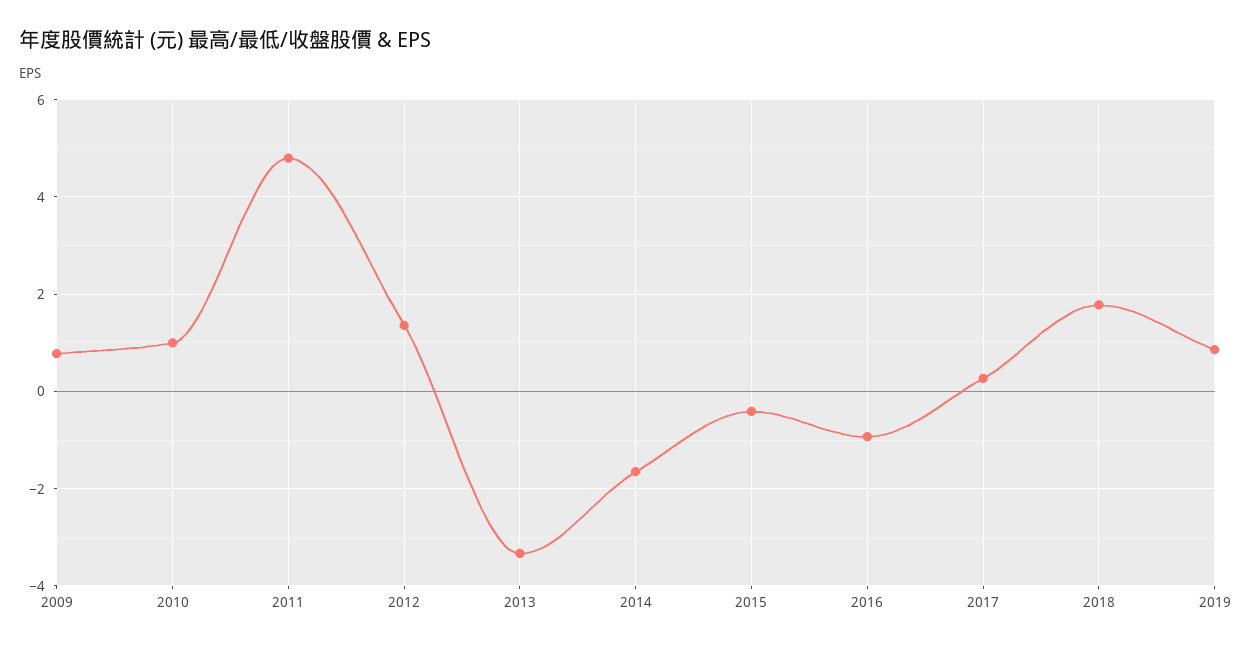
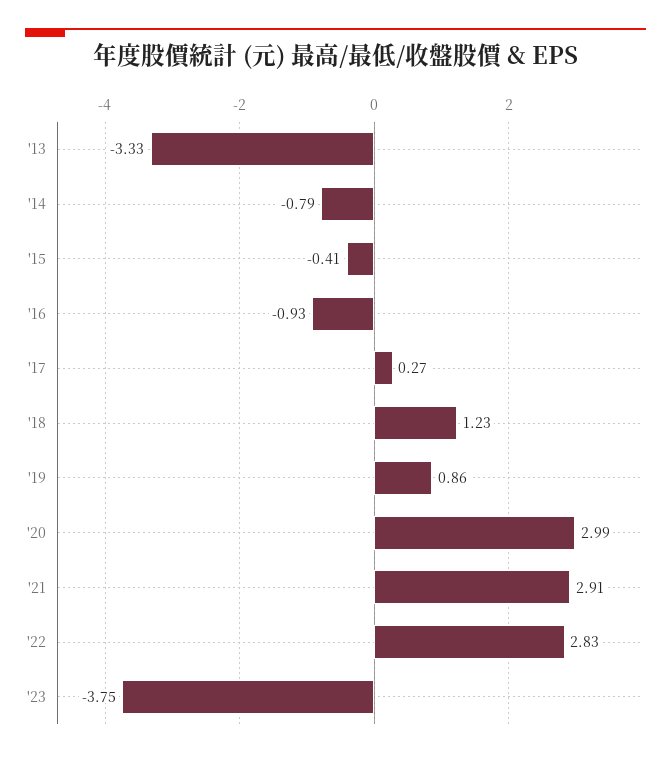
2009: 0.8 -> none
2010: 1 -> none
2011: 4.8 -> none
2012: 1.4 -> none
2014: -1.6 -> -0.79
2018: 1.8 -> 1.23
'20: none -> 2.99
'21: none -> 2.91
'22: none -> 2.83
'23: none -> -3.75

